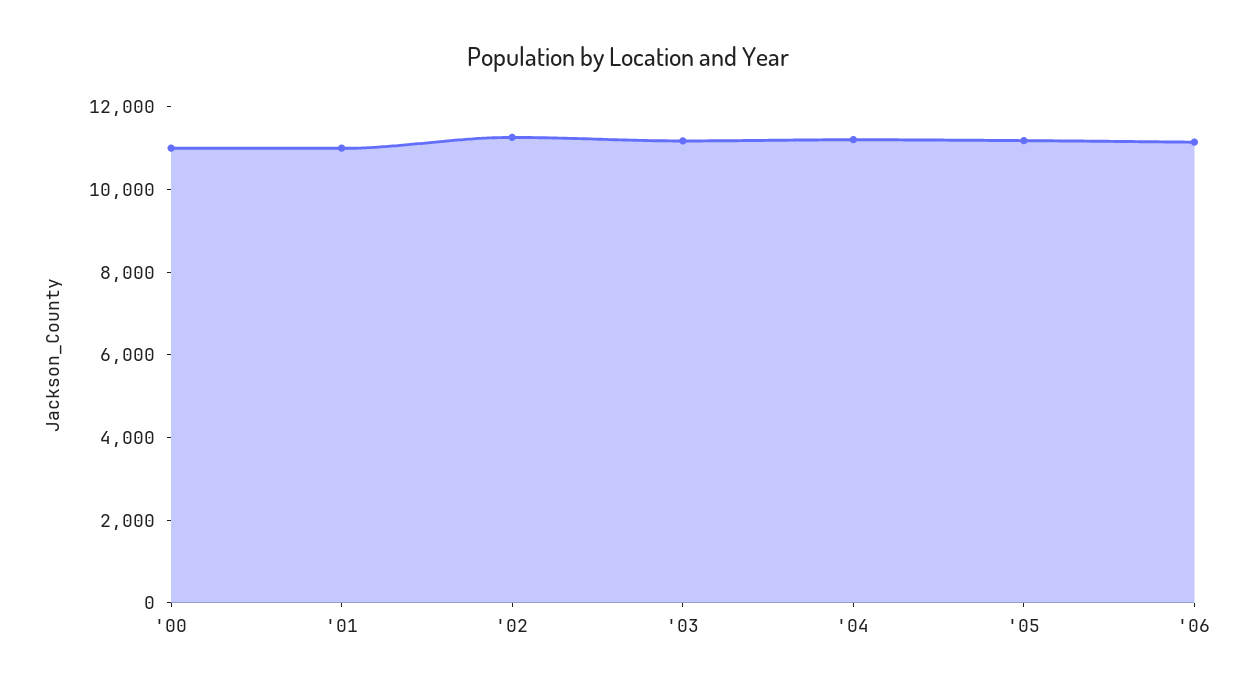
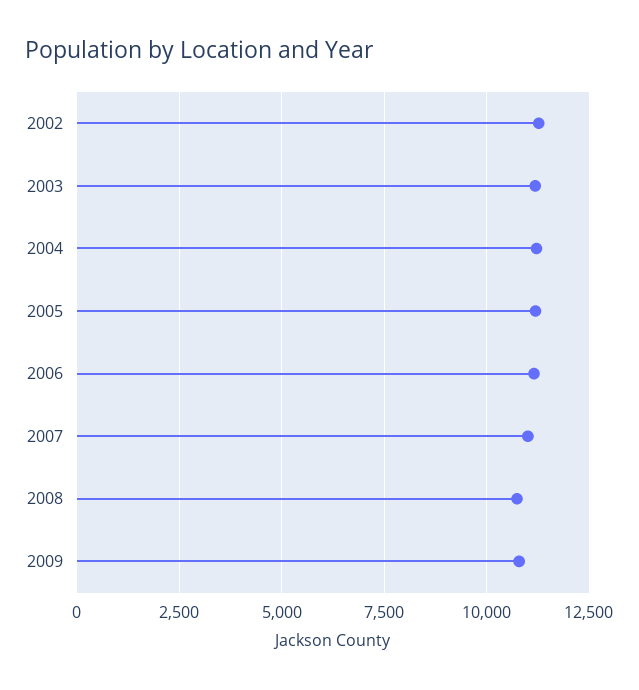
'00: 11000 -> none
'01: 11000 -> none
2007: none -> 11000
2008: none -> 10750
2009: none -> 10750

